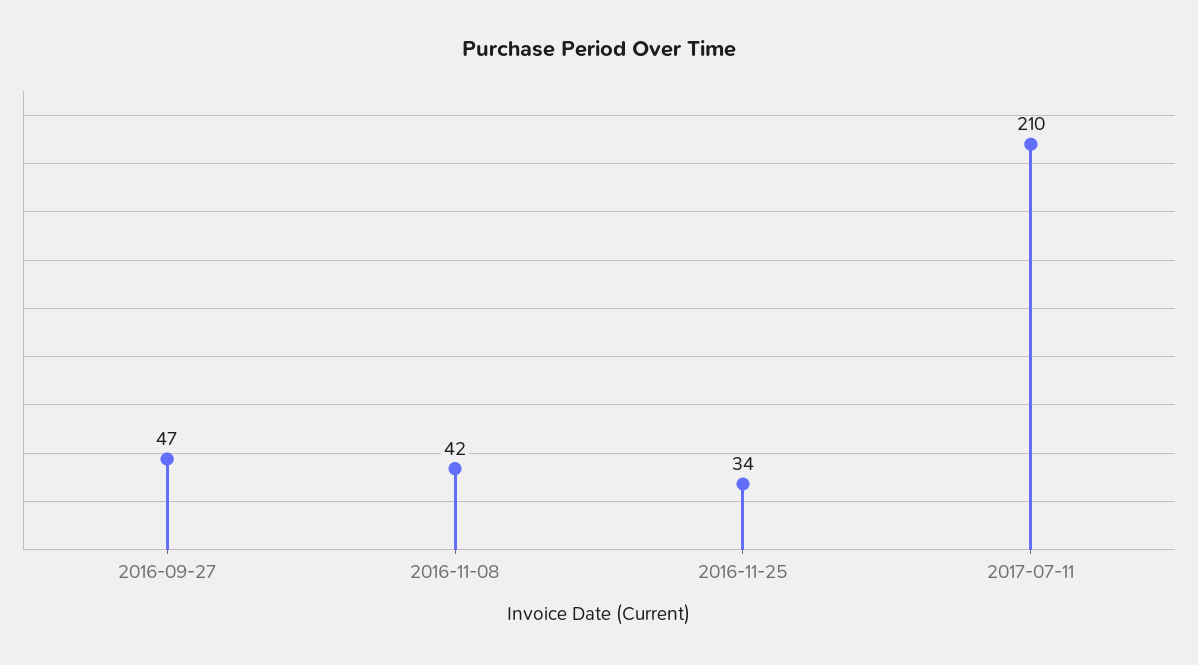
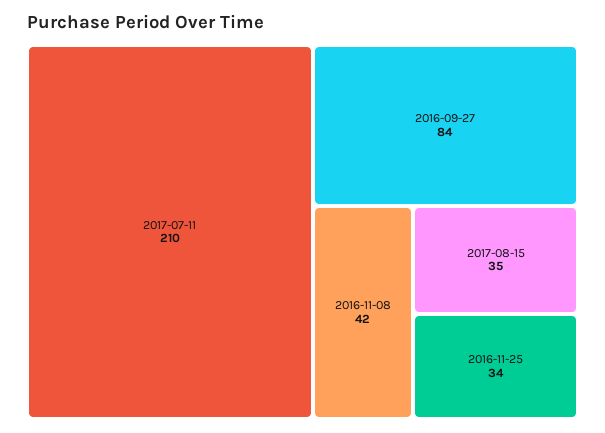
2016-09-27: 47 -> 84
2017-08-15: none -> 35

